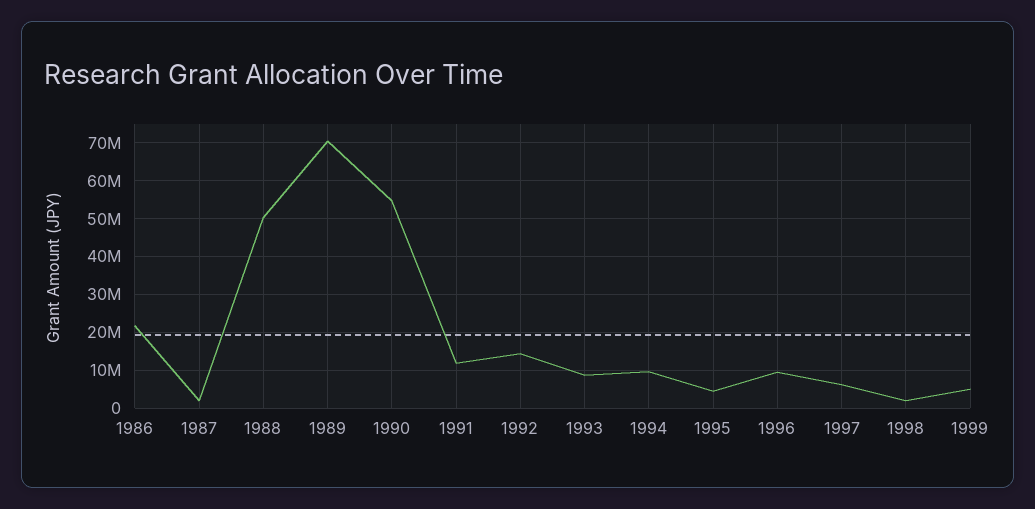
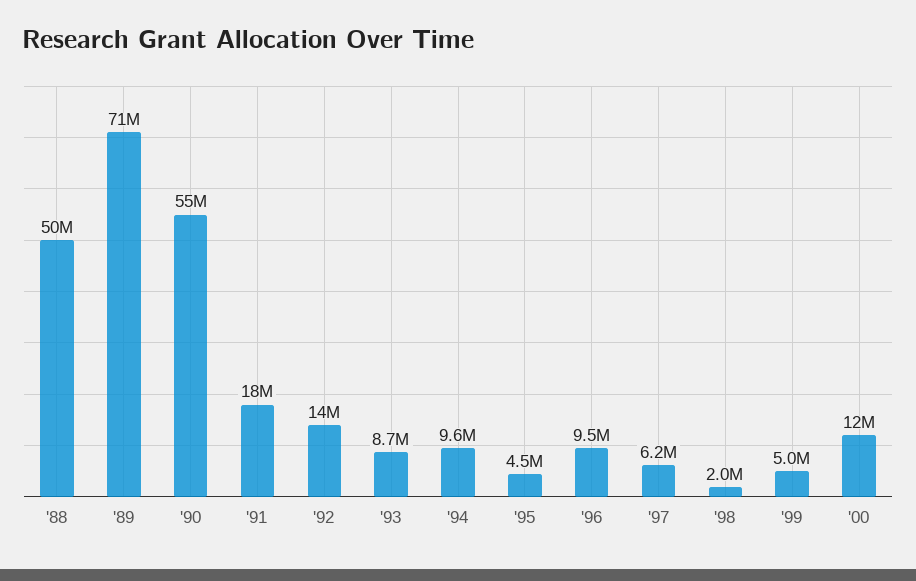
1986: 22000000 -> none
1987: 2000000 -> none
1991: 12000000 -> 18000000
'00: none -> 12000000

